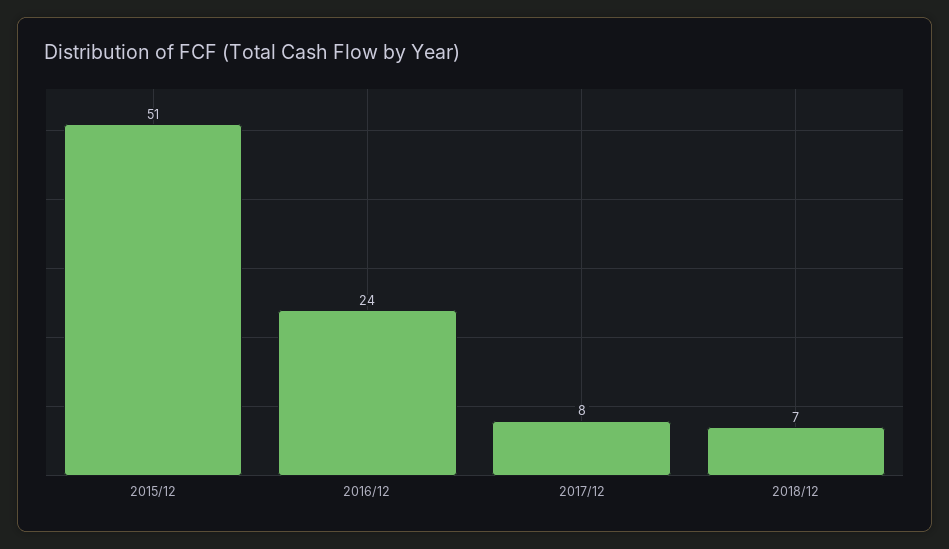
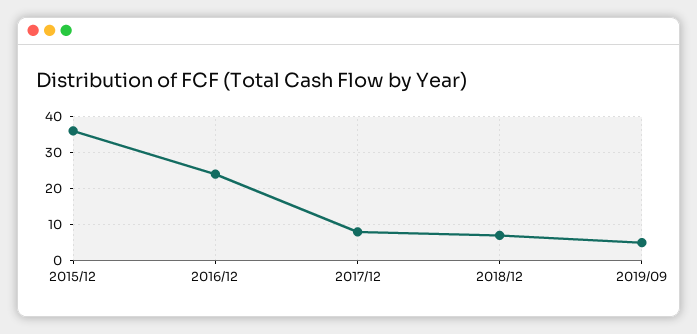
2015/12: 51 -> 35
2019/09: none -> 5

